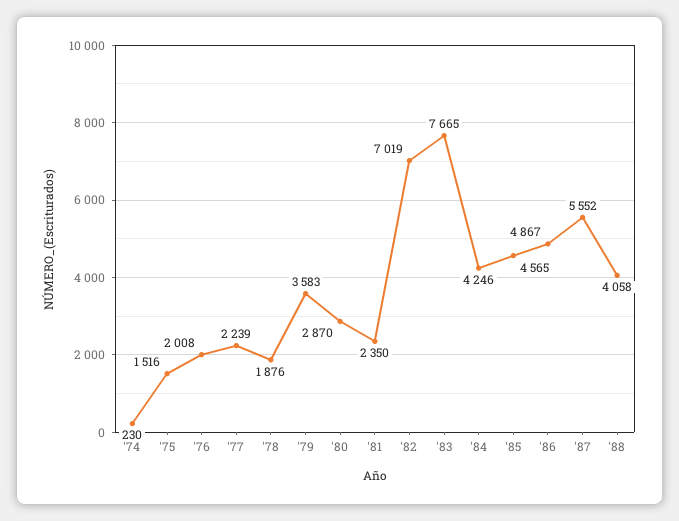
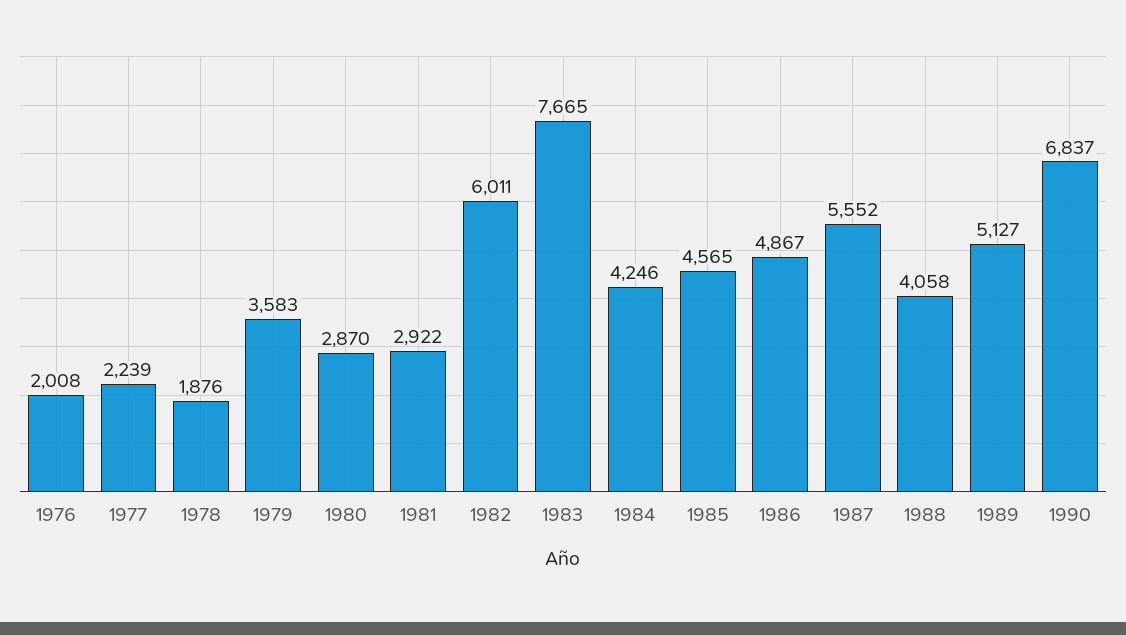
'74: 230 -> none
'75: 1516 -> none
'81: 2350 -> 2922
'82: 7019 -> 6011
1989: none -> 5127
1990: none -> 6837

